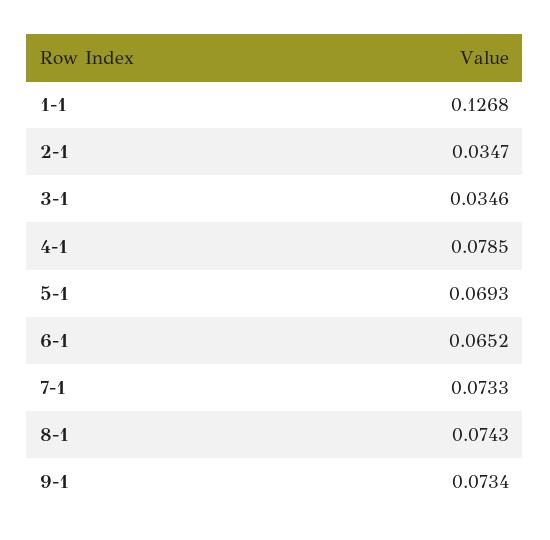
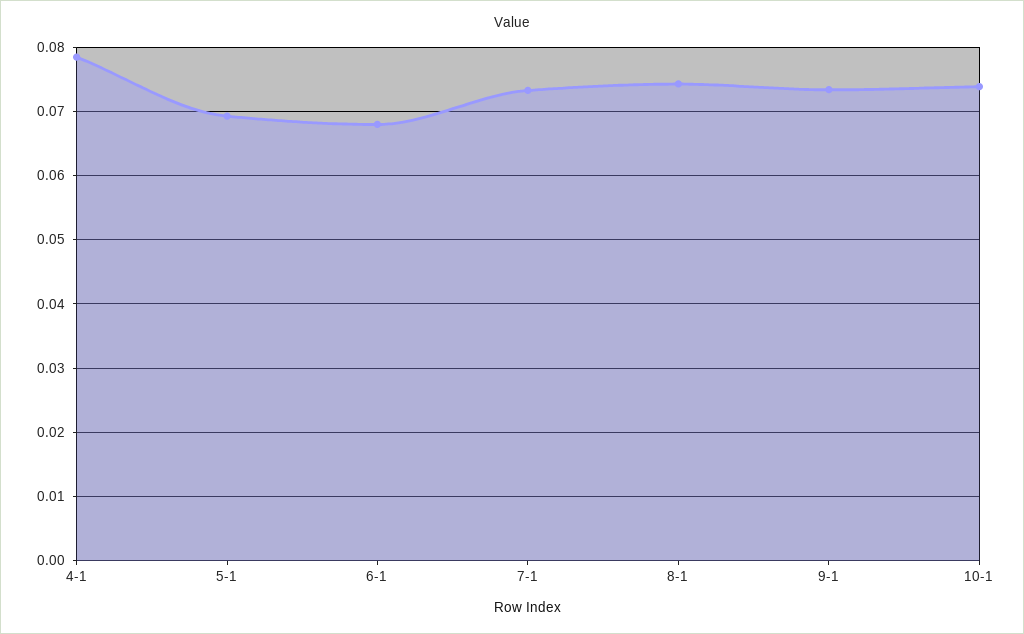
1-1: 0.1268 -> none
2-1: 0.0347 -> none
3-1: 0.0346 -> none
6-1: 0.0652 -> 0.068
10-1: none -> 0.074

